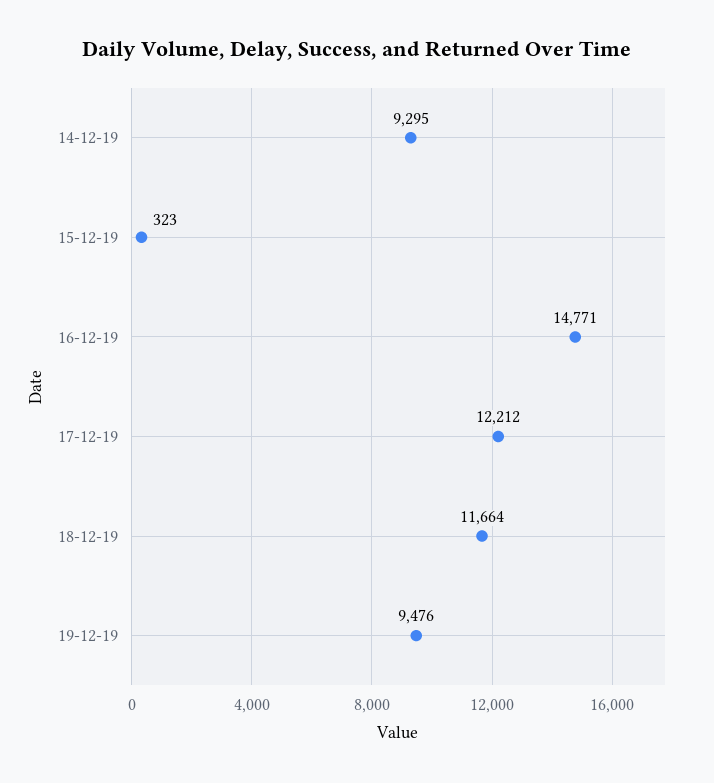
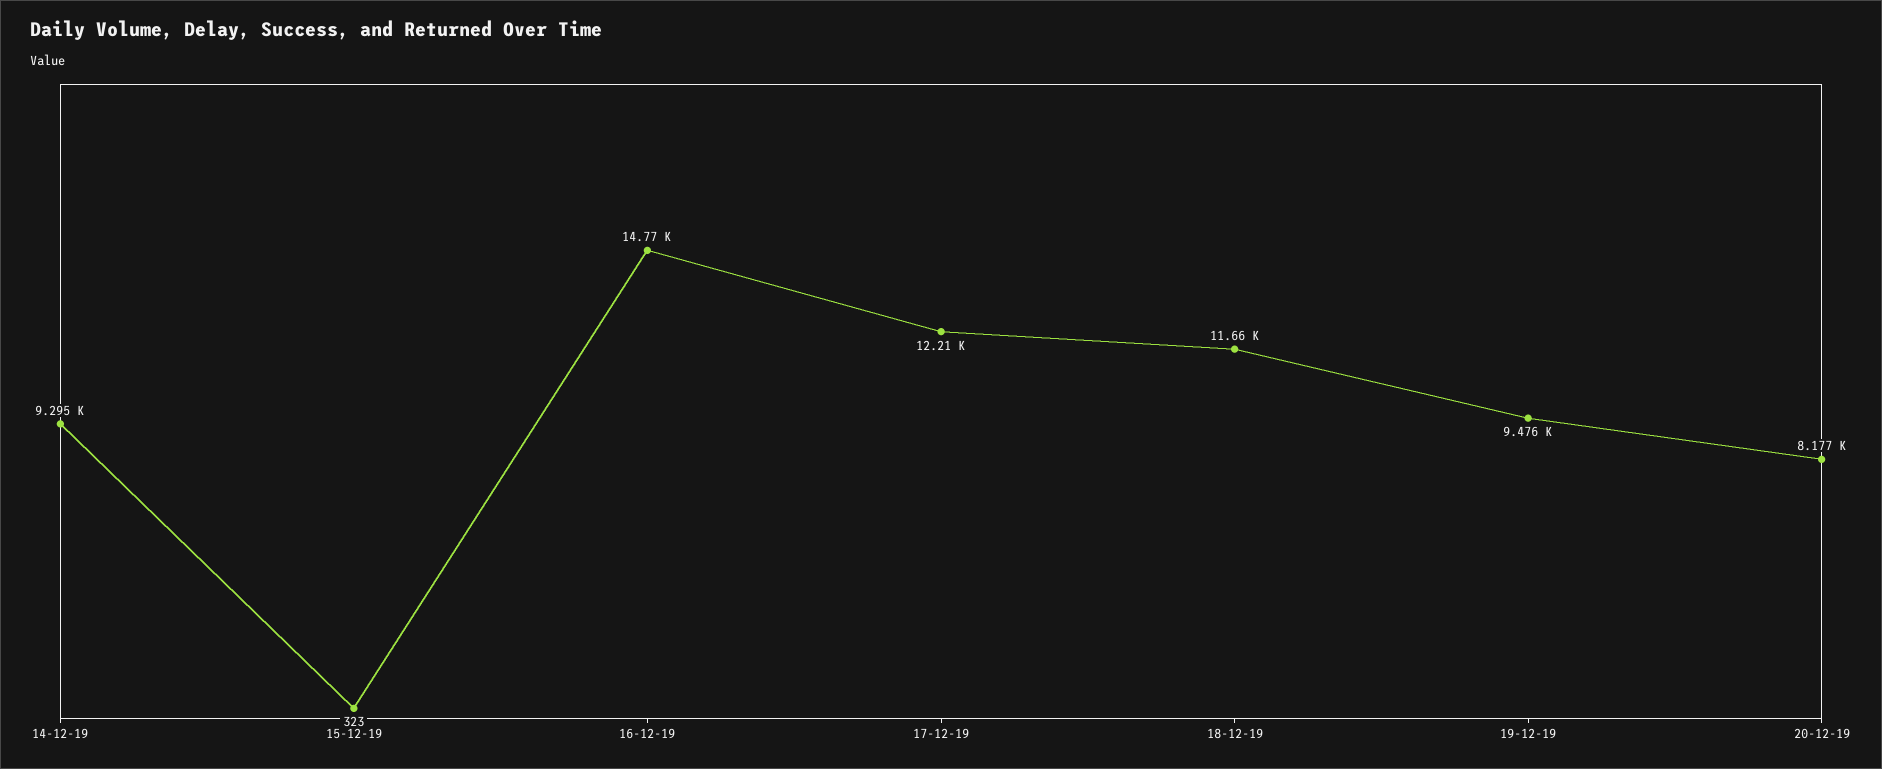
20-12-19: none -> 8177

